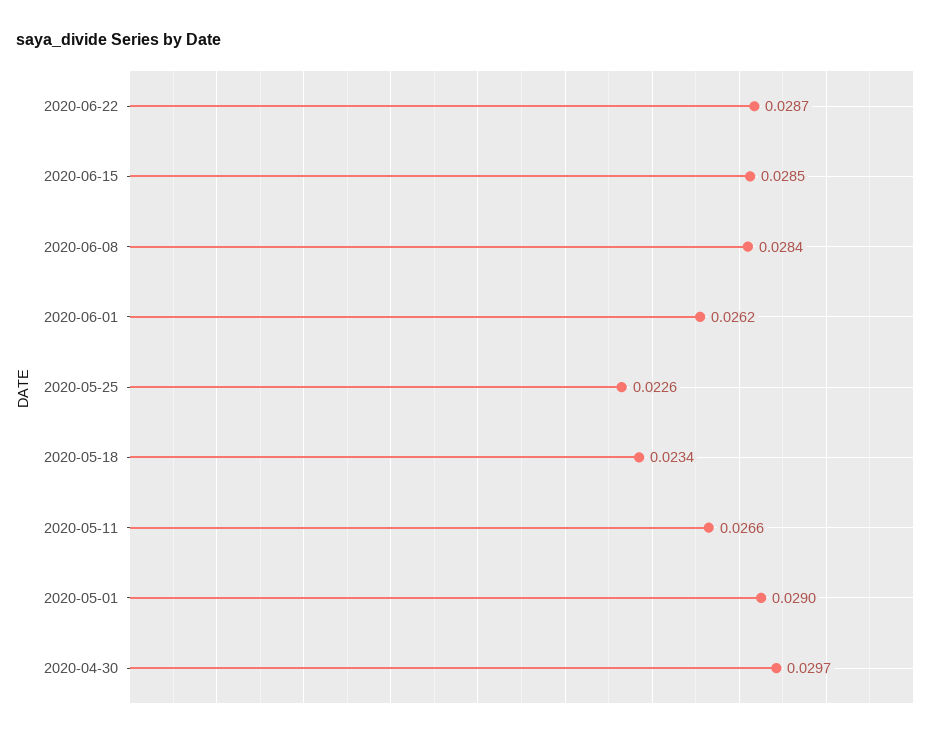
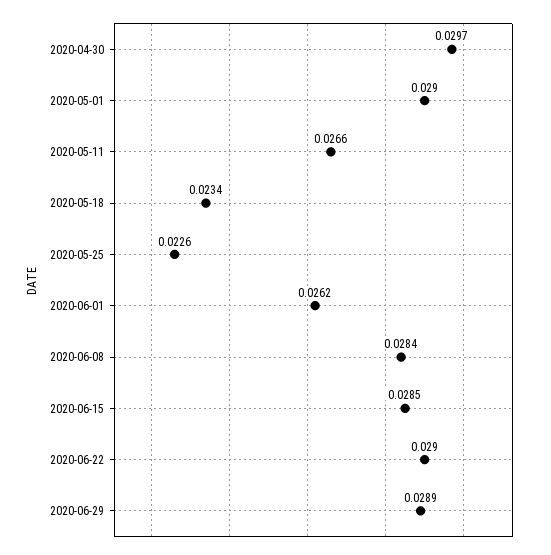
2020-06-22: 0.0287 -> 0.029
2020-06-29: none -> 0.0289

